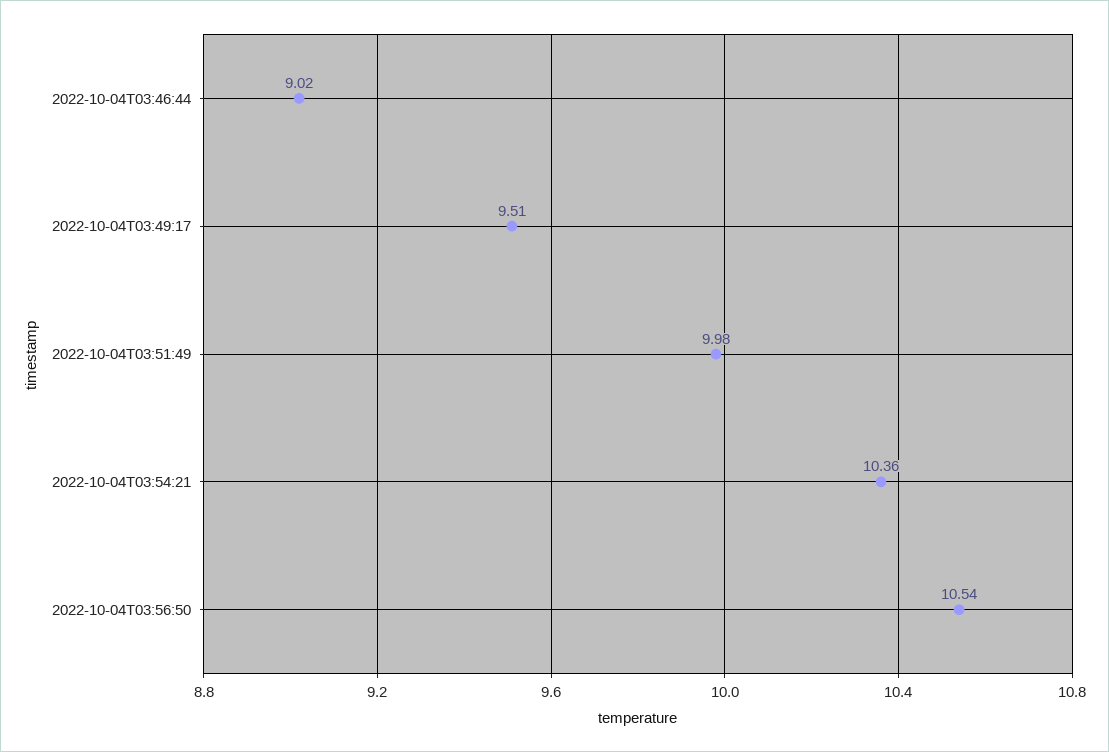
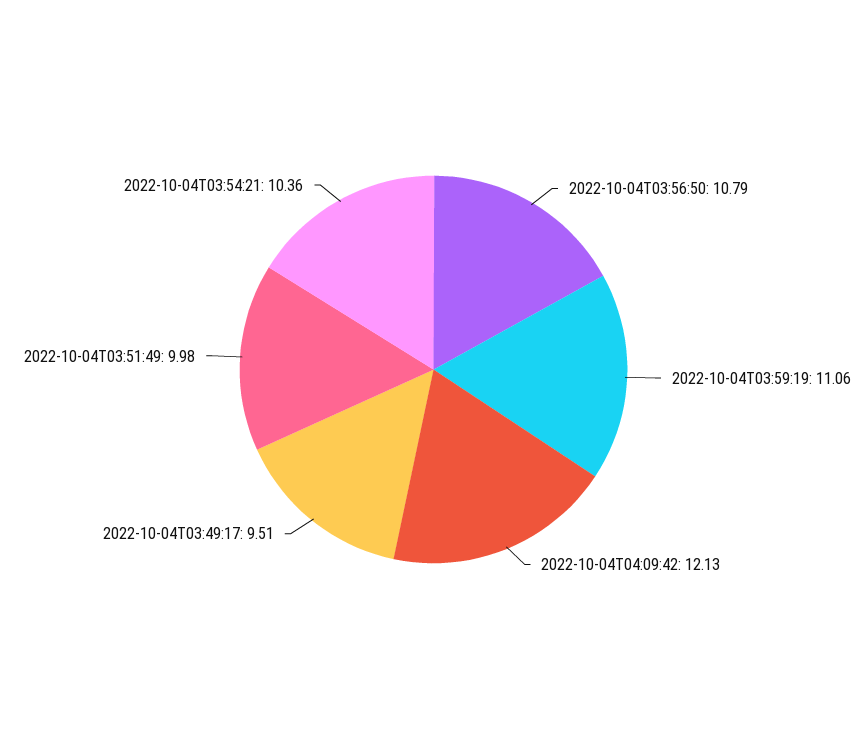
2022-10-04T03:46:44: 9.02 -> none
2022-10-04T03:56:50: 10.54 -> 10.79
2022-10-04T03:59:19: none -> 11.06
2022-10-04T04:09:42: none -> 12.13

